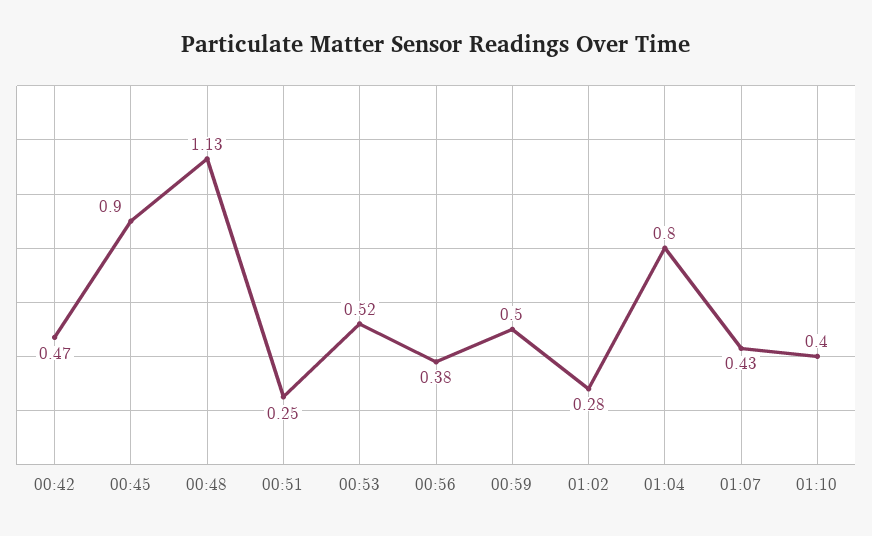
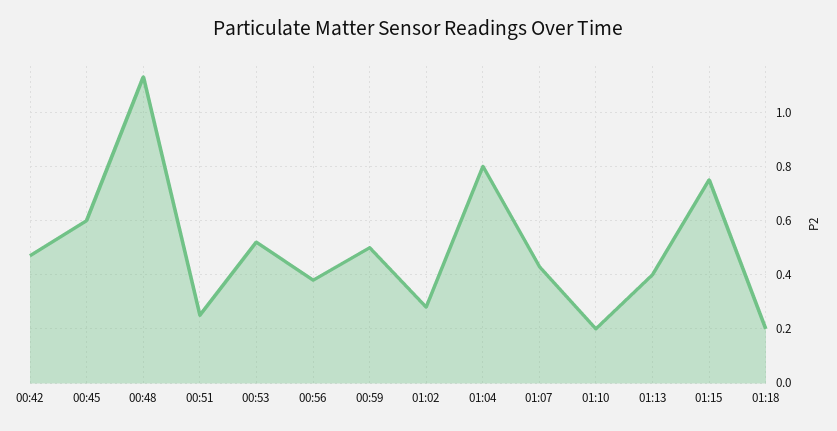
00:45: 0.9 -> 0.6
01:10: 0.4 -> 0.2
01:13: none -> 0.4
01:15: none -> 0.75
01:18: none -> 0.2

